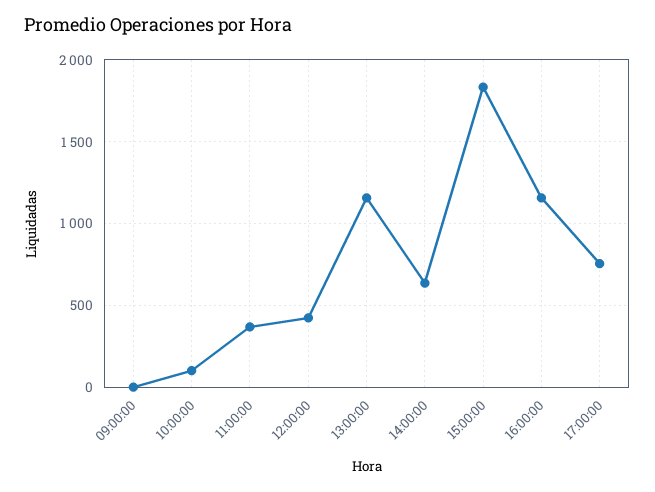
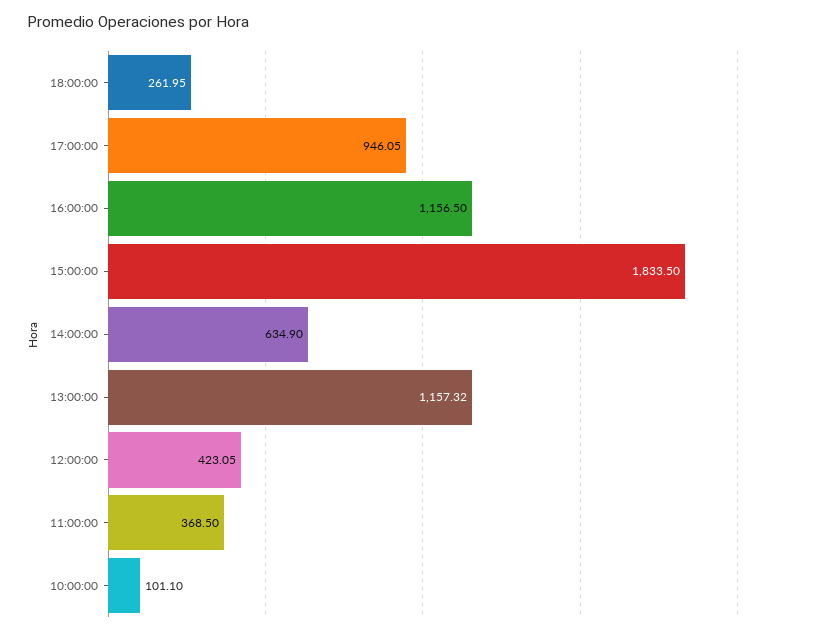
09:00:00: 0 -> none
17:00:00: 750 -> 946.05
18:00:00: none -> 261.95

